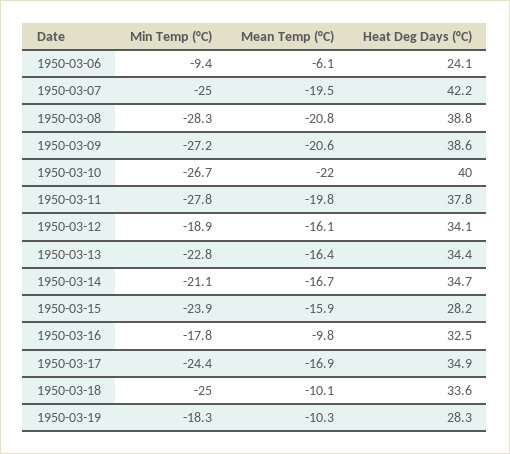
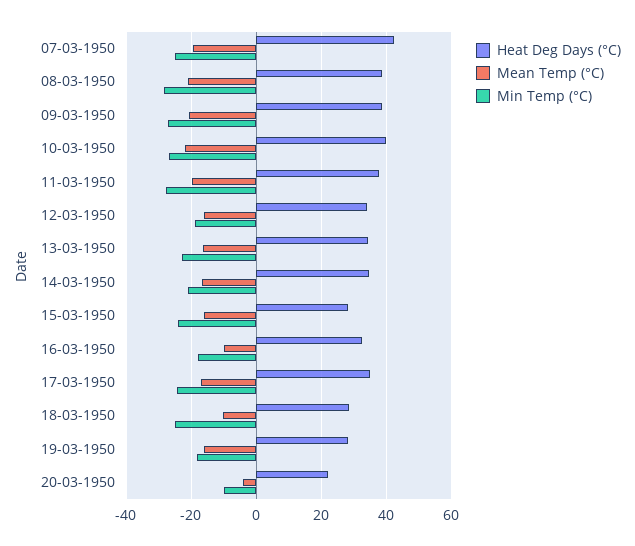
Min Temp (°C), 1950-03-06: -9.4 -> none
Mean Temp (°C), 1950-03-06: -6.1 -> none
Heat Deg Days (°C), 1950-03-06: 24.1 -> none
Heat Deg Days (°C), 1950-03-18: 33.6 -> 28
Mean Temp (°C), 1950-03-19: -10.3 -> -16
Heat Deg Days (°C), 20-03-1950: none -> 22
Mean Temp (°C), 20-03-1950: none -> -4
Min Temp (°C), 20-03-1950: none -> -10

